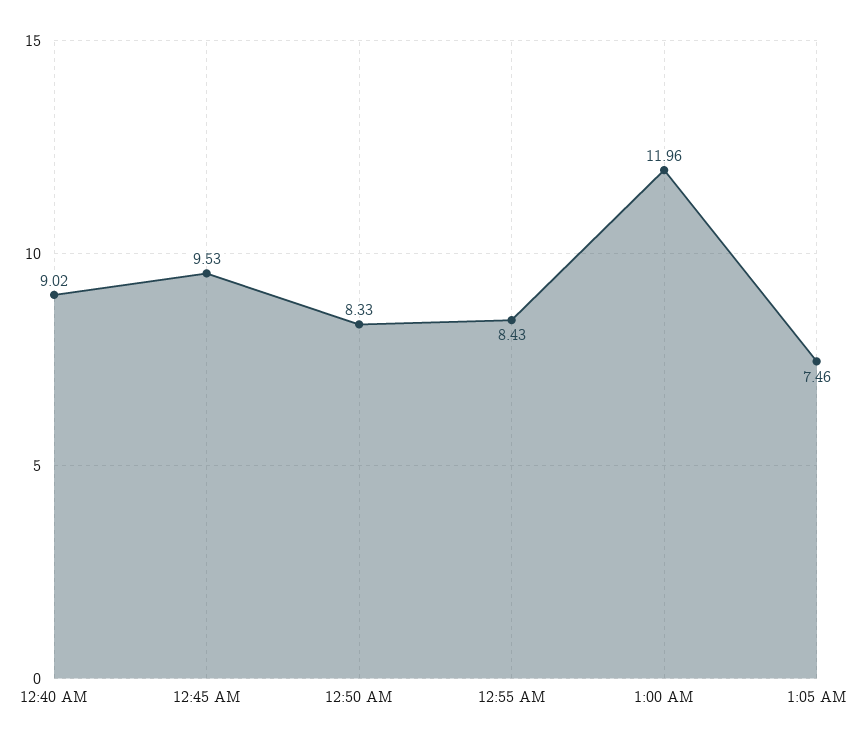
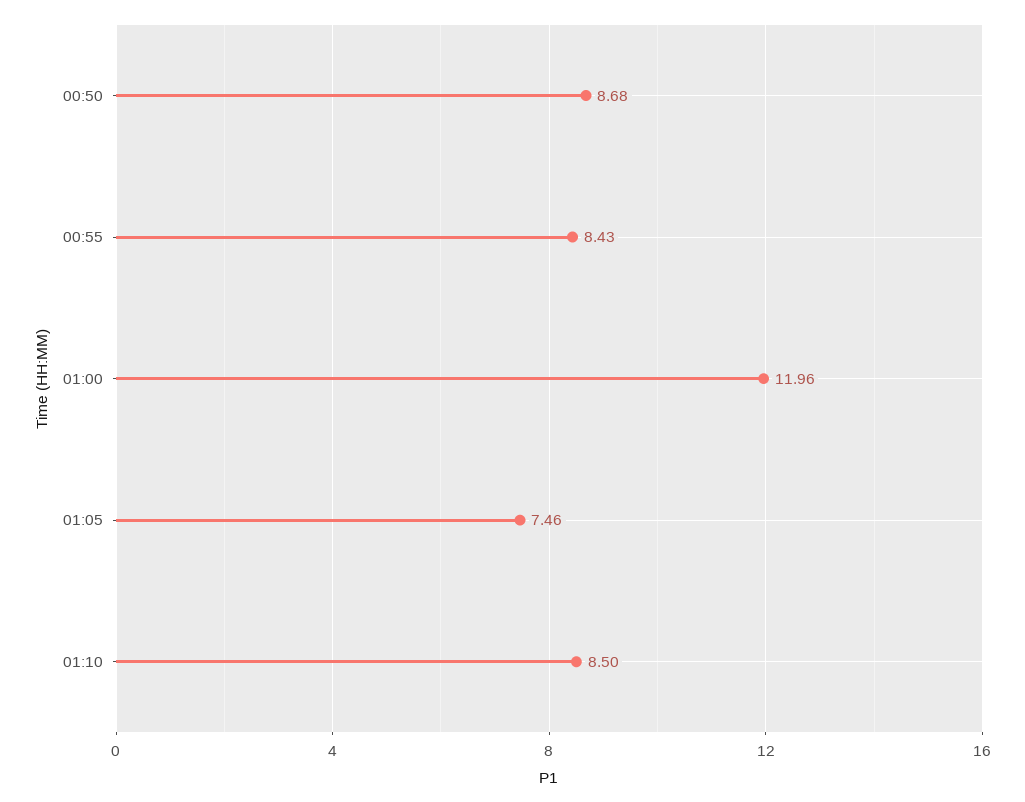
12:40 AM: 9.02 -> none
12:45 AM: 9.53 -> none
12:50 AM: 8.33 -> 8.68
01:10: none -> 8.5

